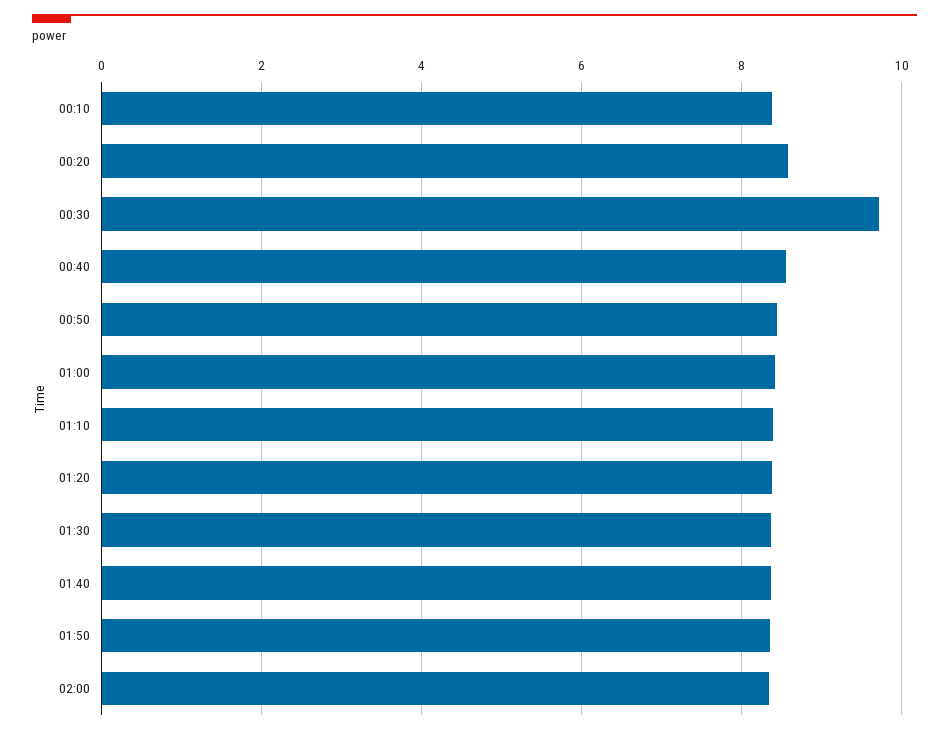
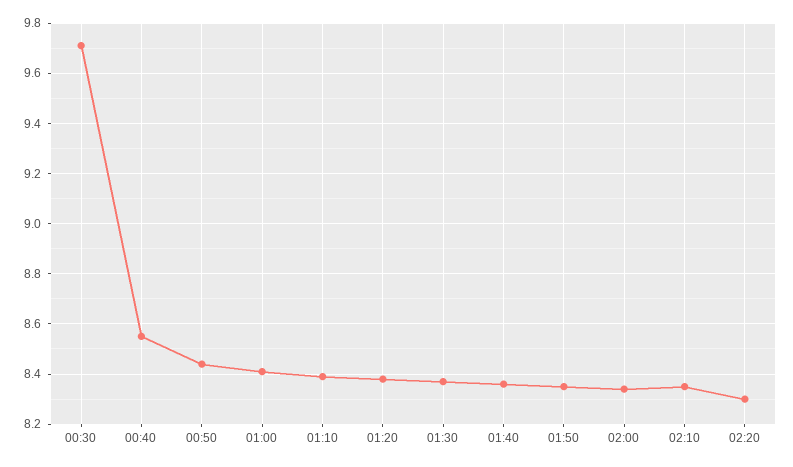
00:10: 8.4 -> none
00:20: 8.6 -> none
02:10: none -> 8.35
02:20: none -> 8.3

